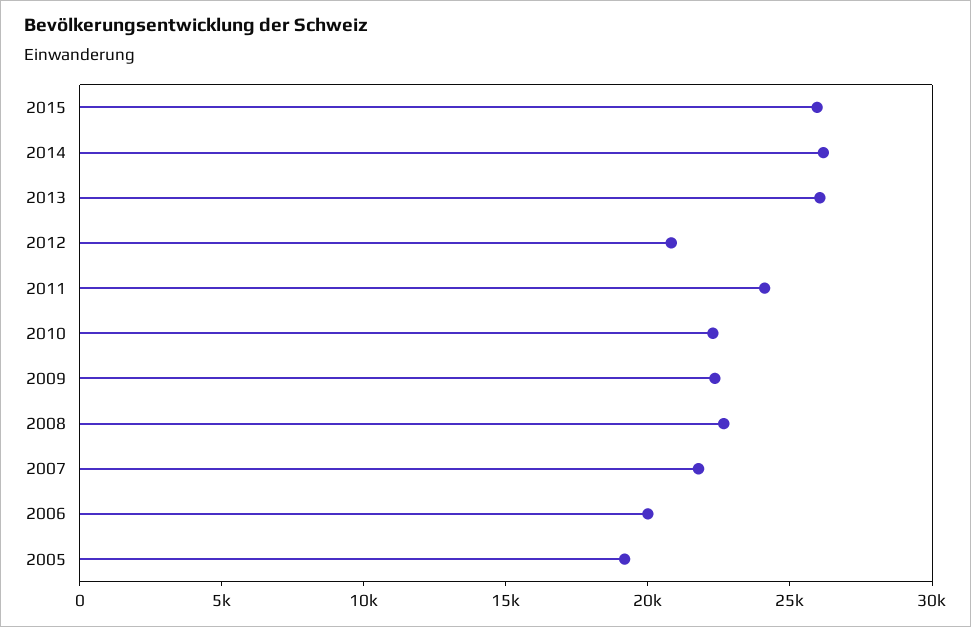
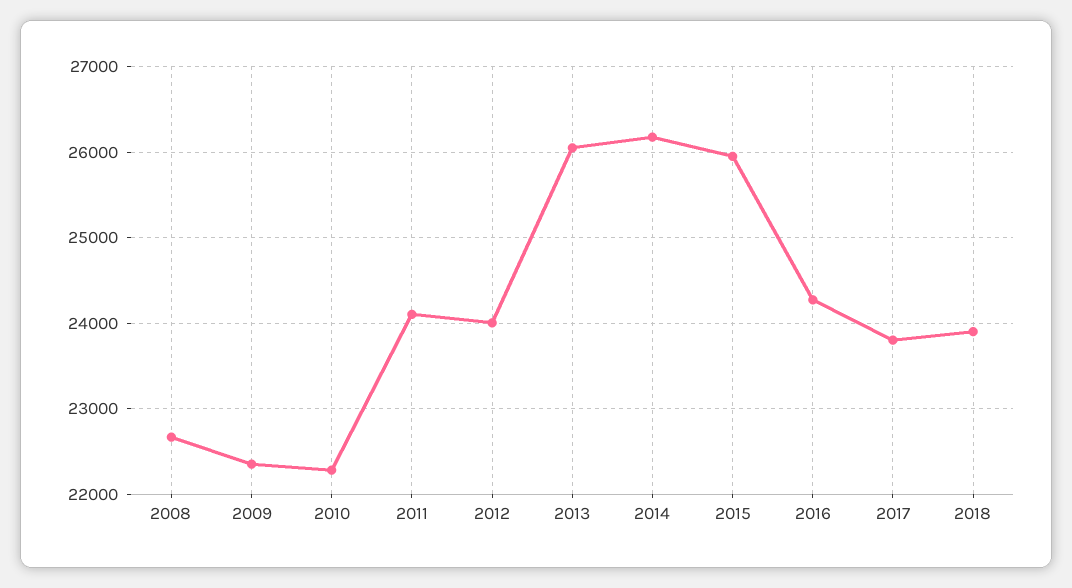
2012: 21000 -> 24000
2007: 22000 -> none
2006: 20000 -> none
2005: 19000 -> none
2016: none -> 24300
2017: none -> 23800
2018: none -> 23900

